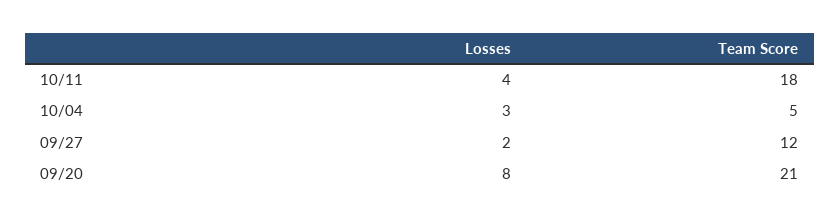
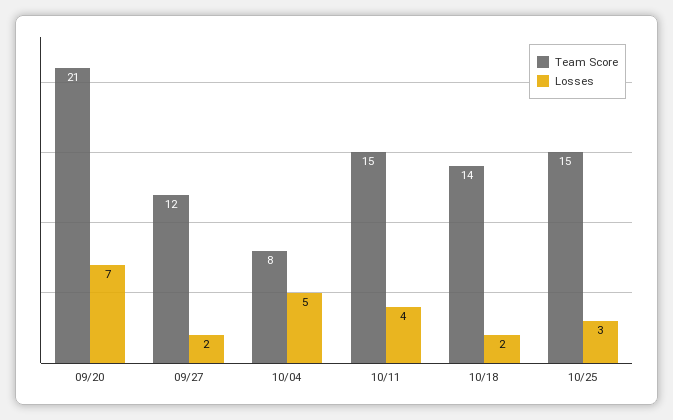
Team Score, 10/11: 18 -> 15
Losses, 10/04: 3 -> 5
Team Score, 10/04: 5 -> 8
Losses, 09/20: 8 -> 7
Team Score, 10/18: none -> 14
Losses, 10/18: none -> 2
Team Score, 10/25: none -> 15
Losses, 10/25: none -> 3

